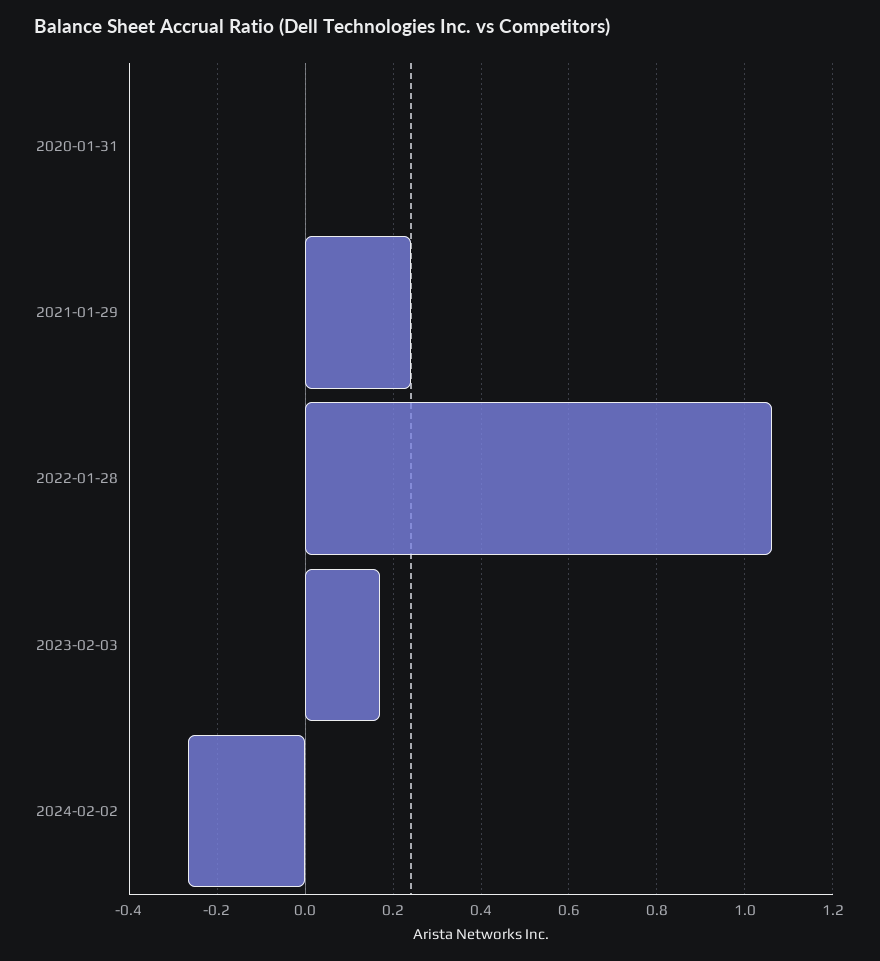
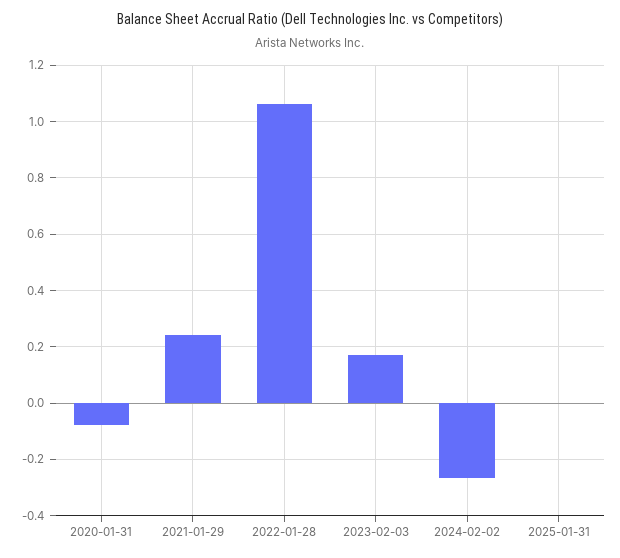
2020-01-31: 0 -> -0.075
2025-01-31: none -> 0

